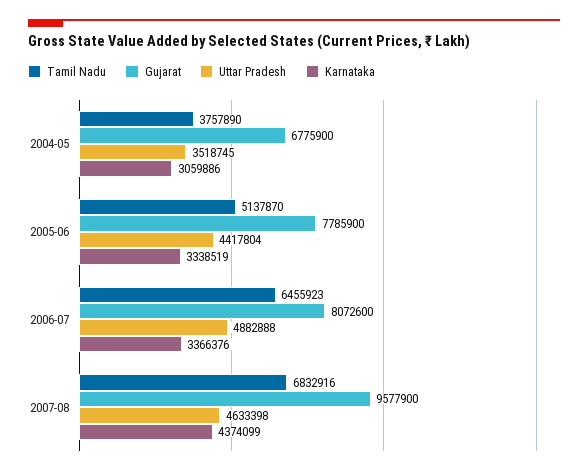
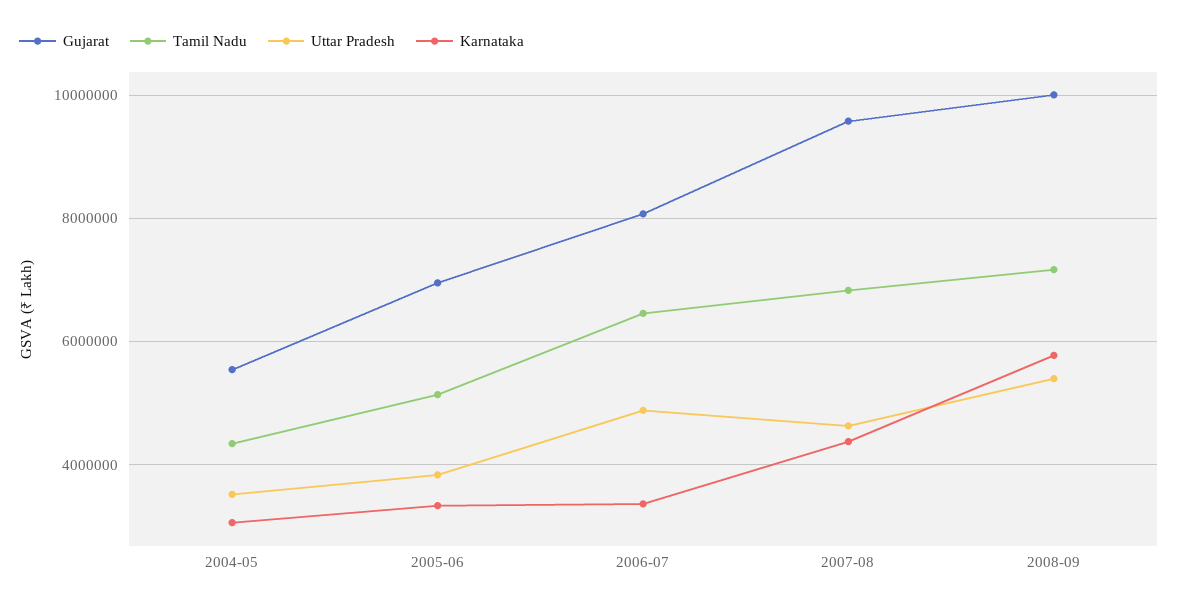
Tamil Nadu, 2004-05: 3757890 -> 4400000
Gujarat, 2004-05: 6775900 -> 5600000
Gujarat, 2005-06: 7785900 -> 7000000
Uttar Pradesh, 2005-06: 4417804 -> 3800000
Gujarat, 2008-09: none -> 10000000
Tamil Nadu, 2008-09: none -> 7200000
Uttar Pradesh, 2008-09: none -> 5400000
Karnataka, 2008-09: none -> 5800000

